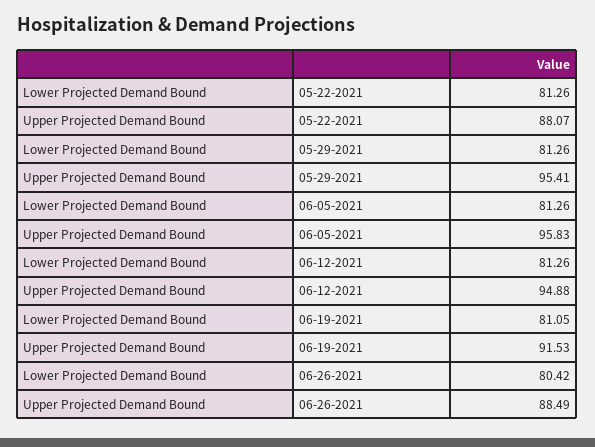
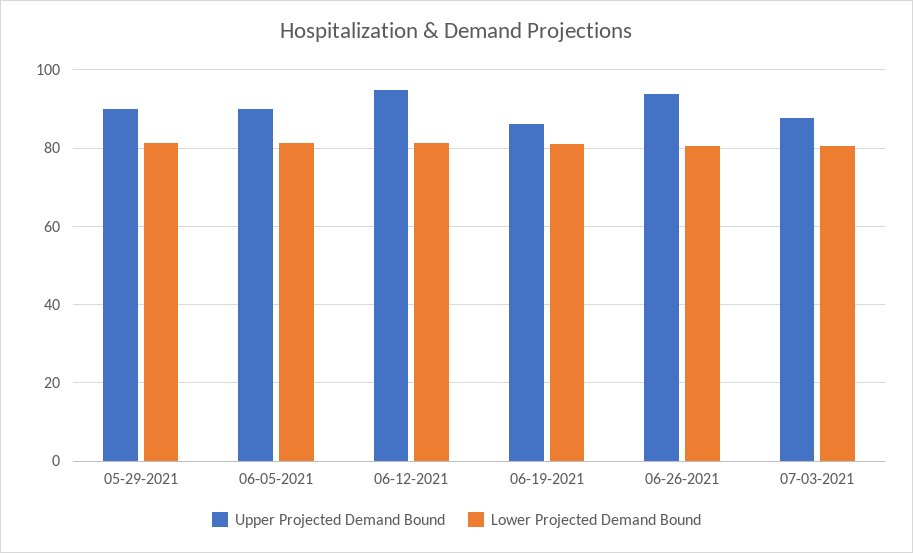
Lower Projected Demand Bound, 05-22-2021: 81.26 -> none
Upper Projected Demand Bound, 05-22-2021: 88.07 -> none
Upper Projected Demand Bound, 05-29-2021: 95.41 -> 90
Upper Projected Demand Bound, 06-05-2021: 95.83 -> 90
Upper Projected Demand Bound, 06-19-2021: 91.53 -> 86
Upper Projected Demand Bound, 06-26-2021: 88.49 -> 94
Upper Projected Demand Bound, 07-03-2021: none -> 88
Lower Projected Demand Bound, 07-03-2021: none -> 80

